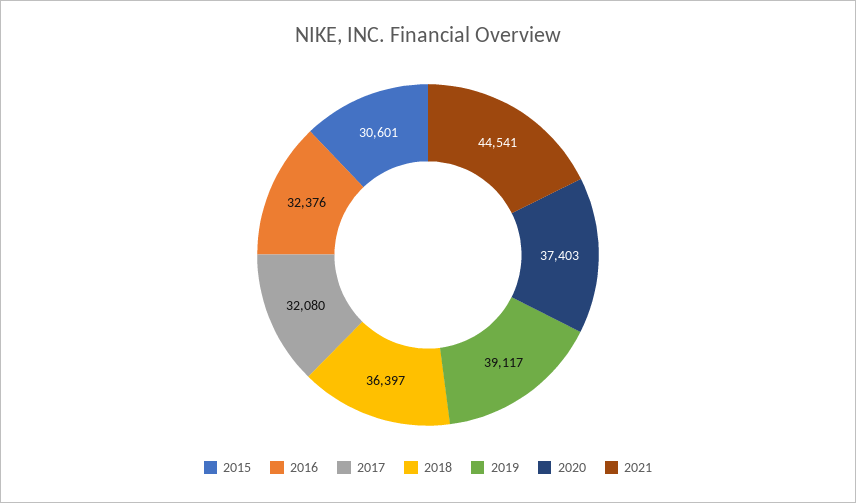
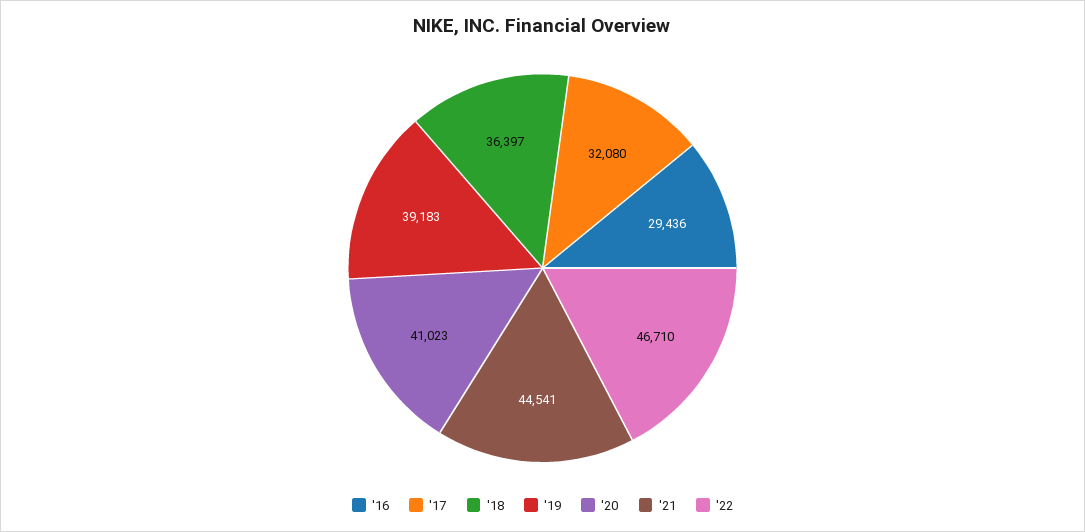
2015: 30601 -> none
2016: 32376 -> 29436
2019: 39117 -> 39183
2020: 37403 -> 41023
'22: none -> 46710

